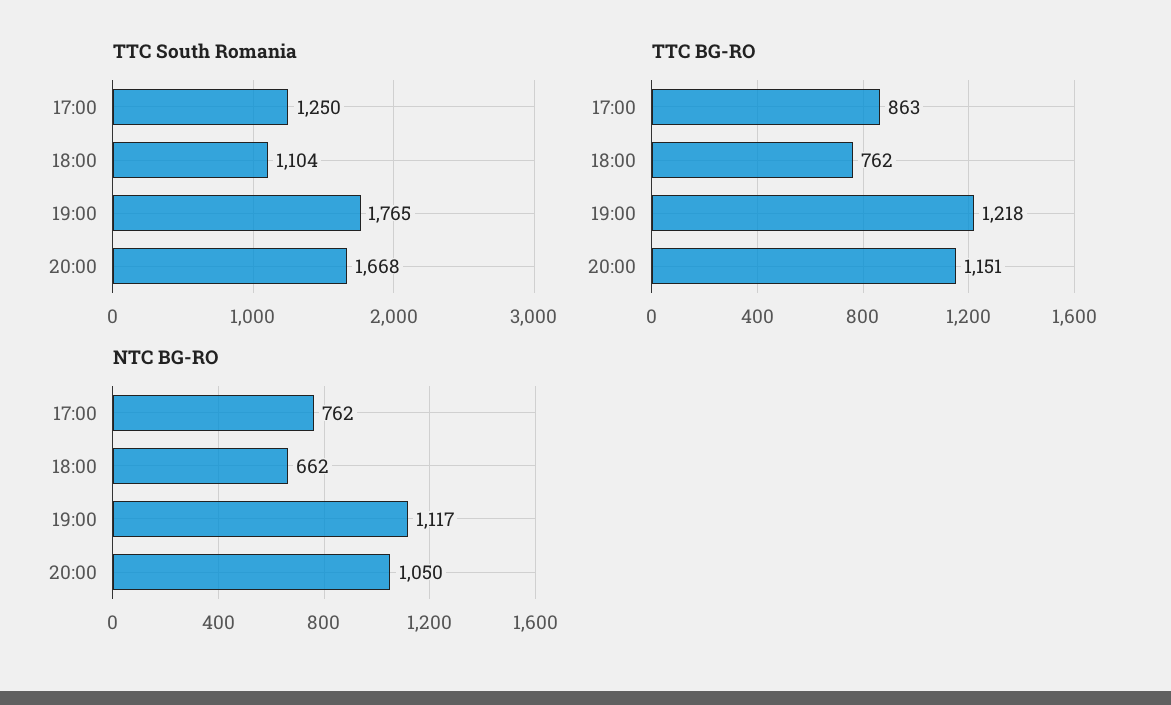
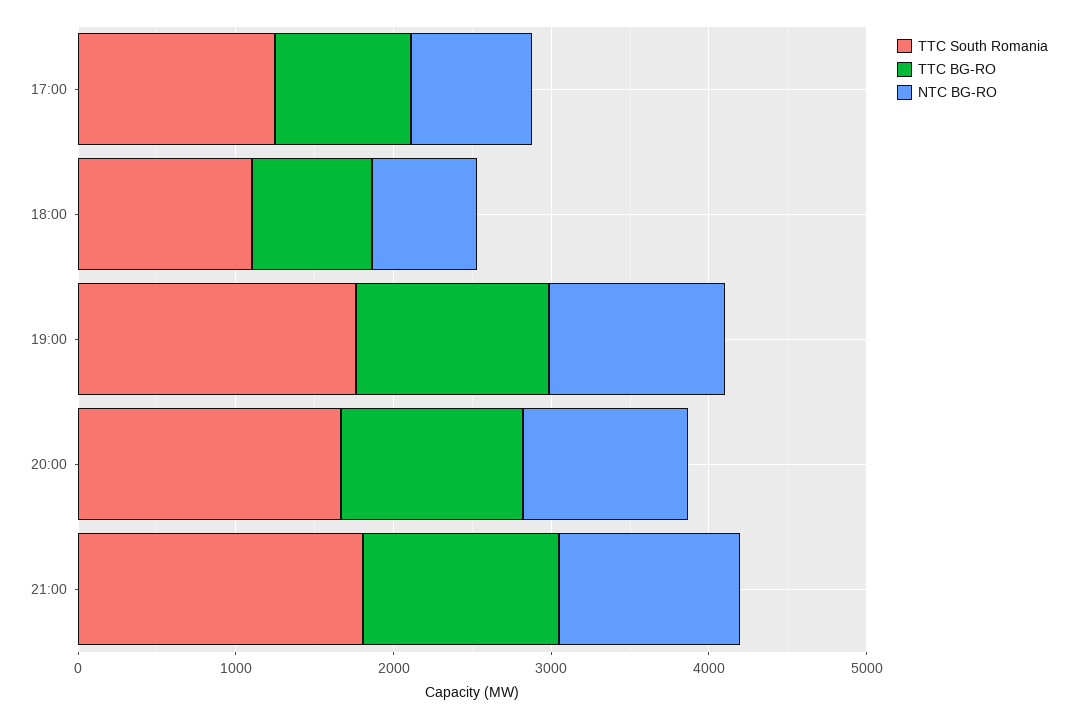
TTC South Romania, 21:00: none -> 1800
TTC BG-RO, 21:00: none -> 1200
NTC BG-RO, 21:00: none -> 1200

